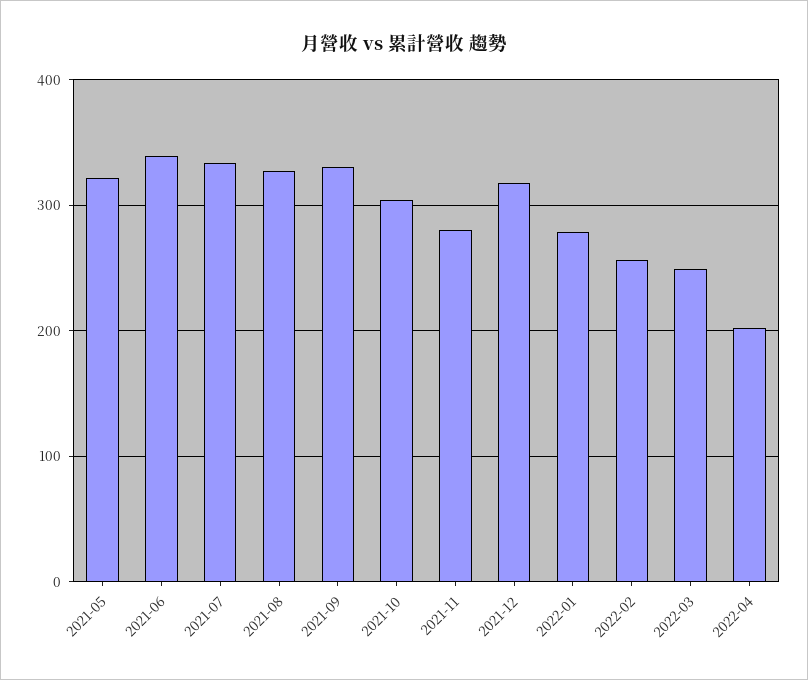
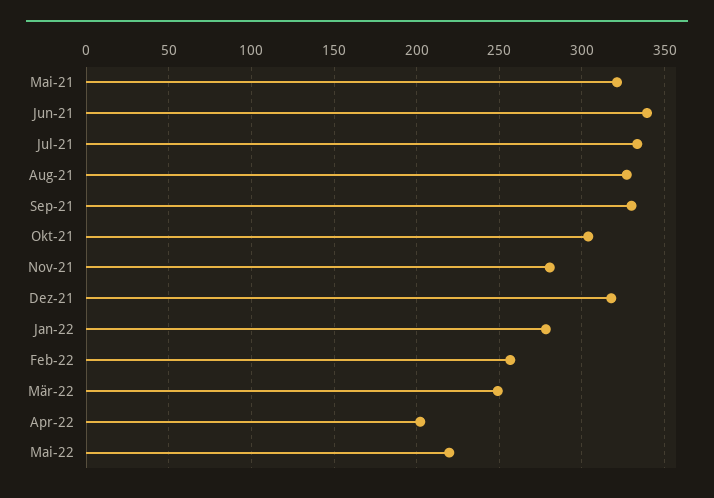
Mai-22: none -> 220

